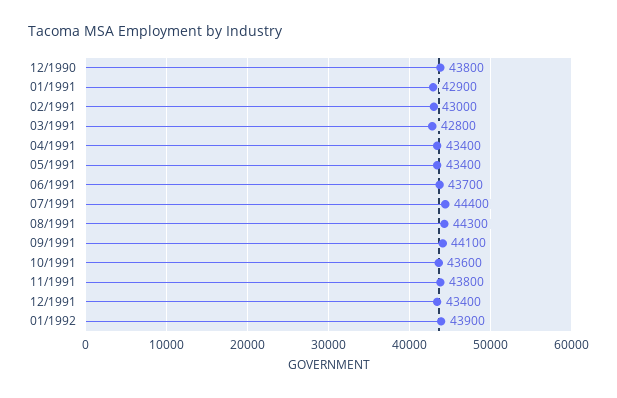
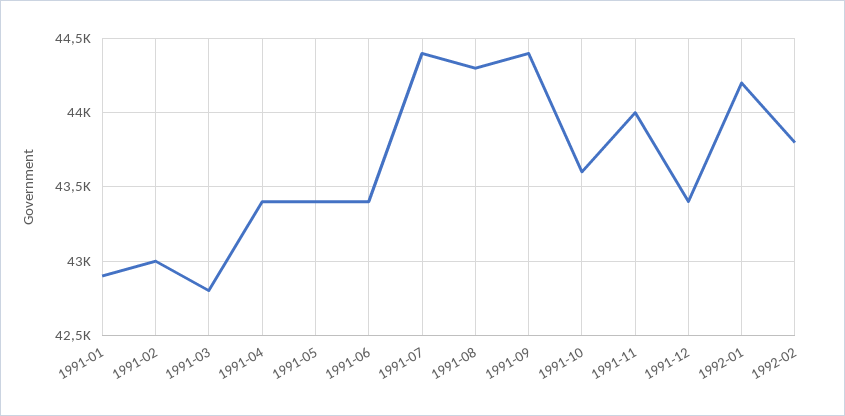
12/1990: 43800 -> none
06/1991: 43700 -> 43400
09/1991: 44100 -> 44400
11/1991: 43800 -> 44000
01/1992: 43900 -> 44200
1992-02: none -> 43800

